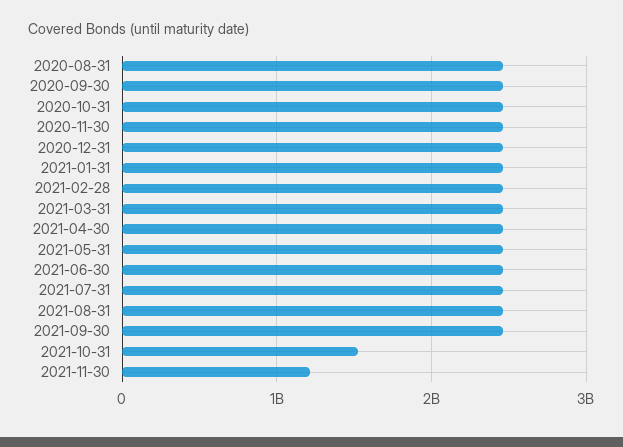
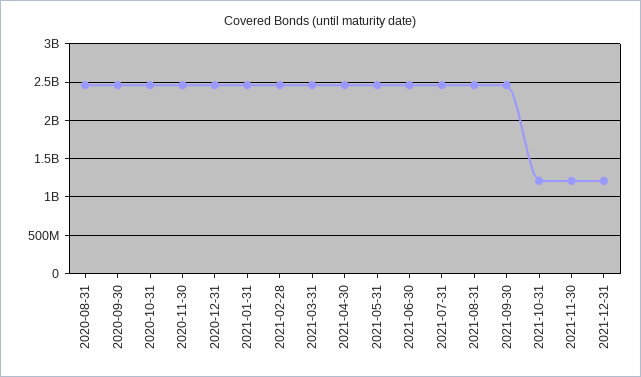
2021-10-31: 1500000000 -> 1200000000
2021-12-31: none -> 1200000000

